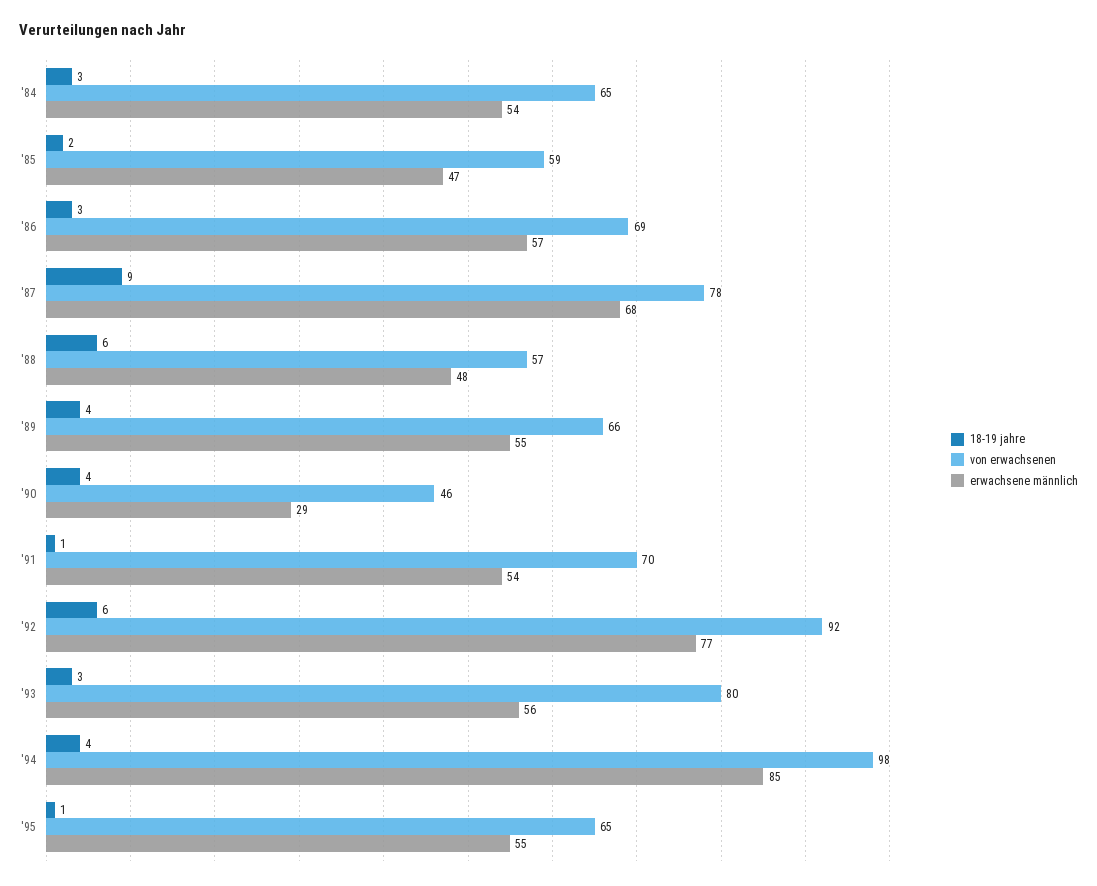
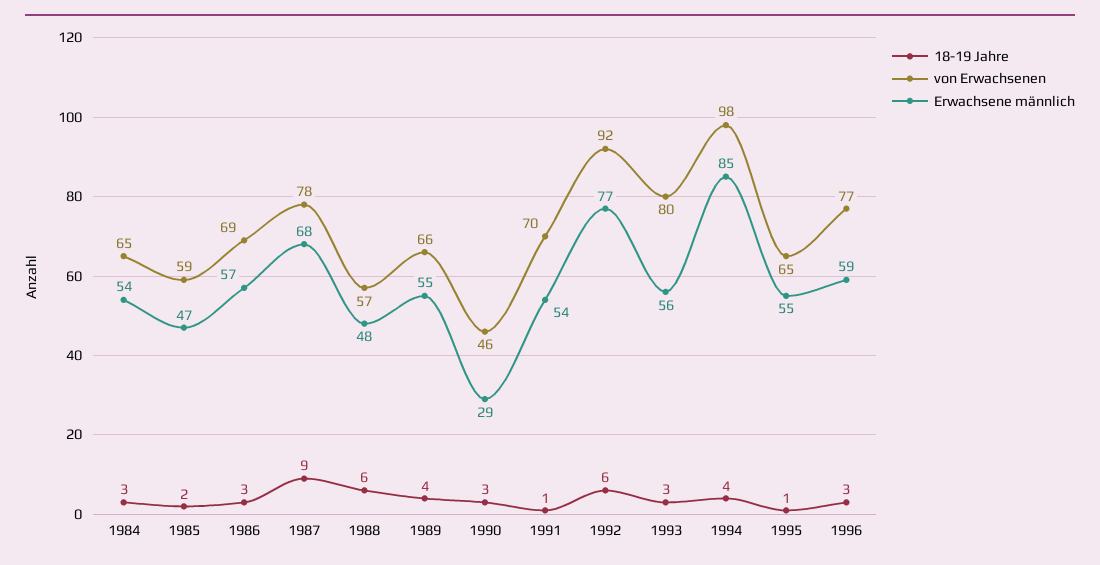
18-19 jahre, '90: 4 -> 3
18-19 jahre, 1996: none -> 3
von erwachsenen, 1996: none -> 77
erwachsene männlich, 1996: none -> 59

